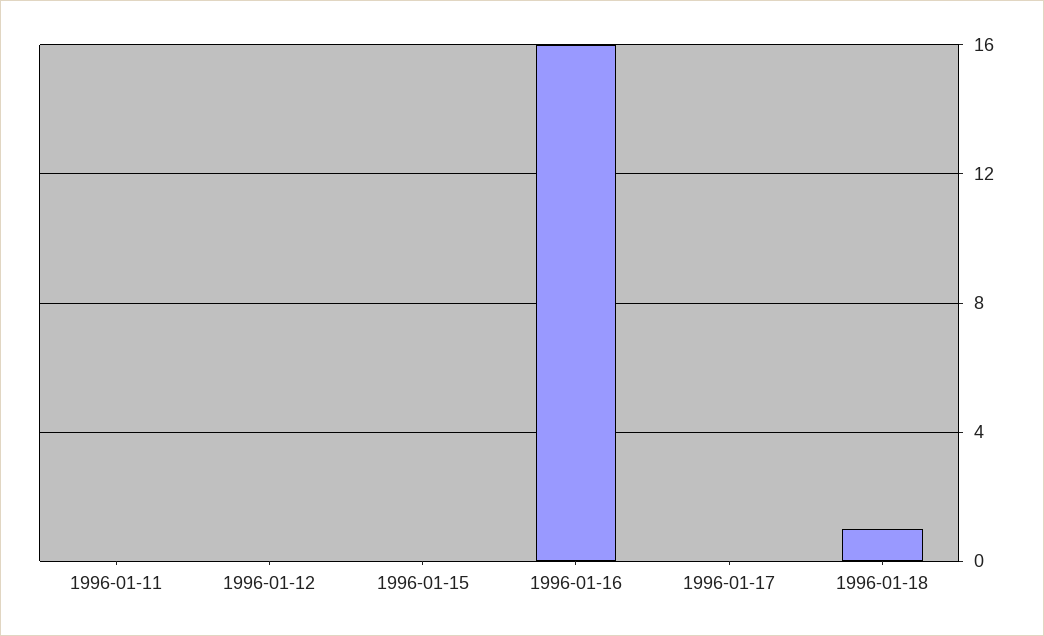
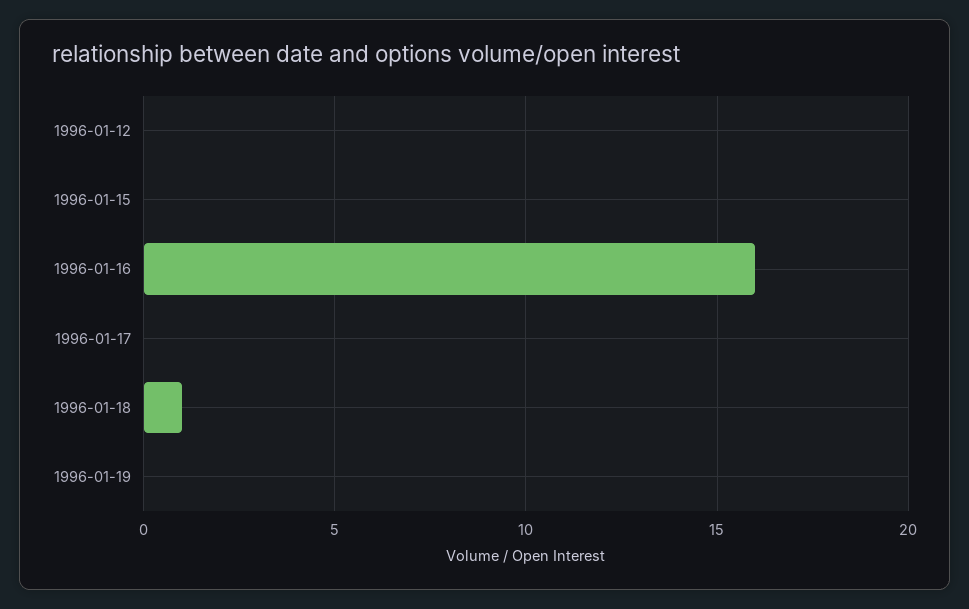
1996-01-11: 0 -> none
1996-01-19: none -> 0

